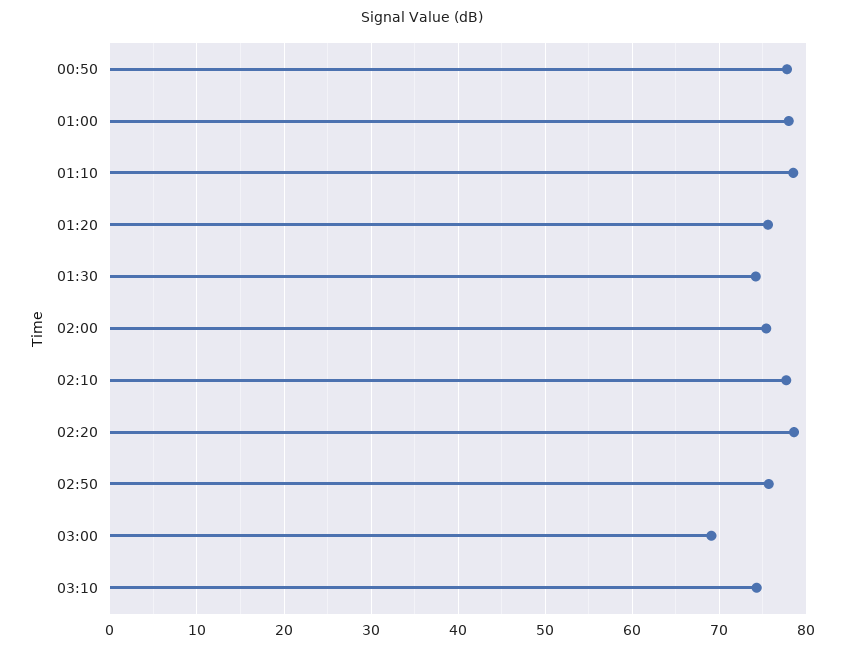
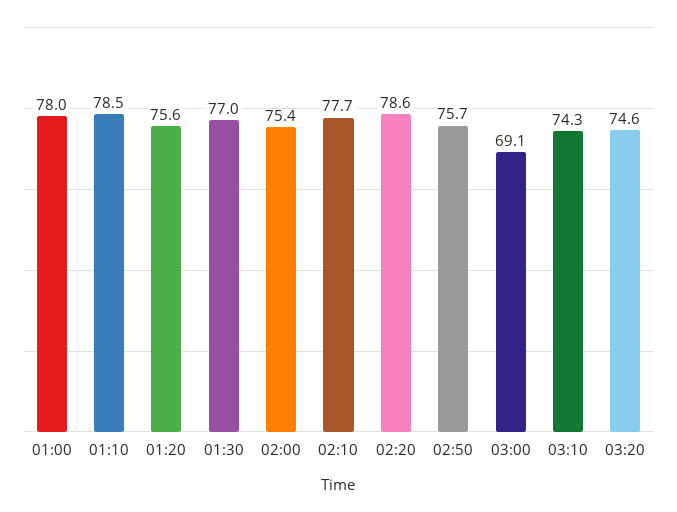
00:50: 78 -> none
01:30: 74 -> 77
03:20: none -> 74.6

